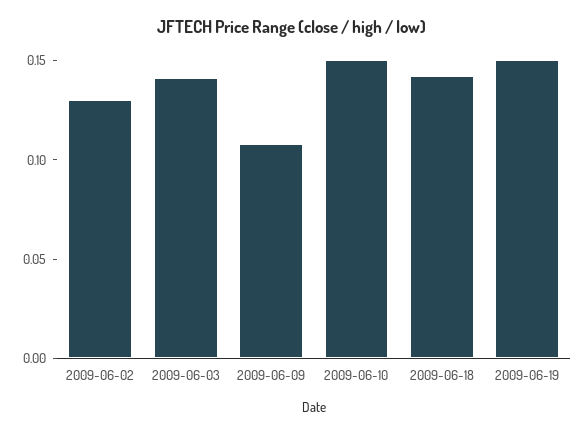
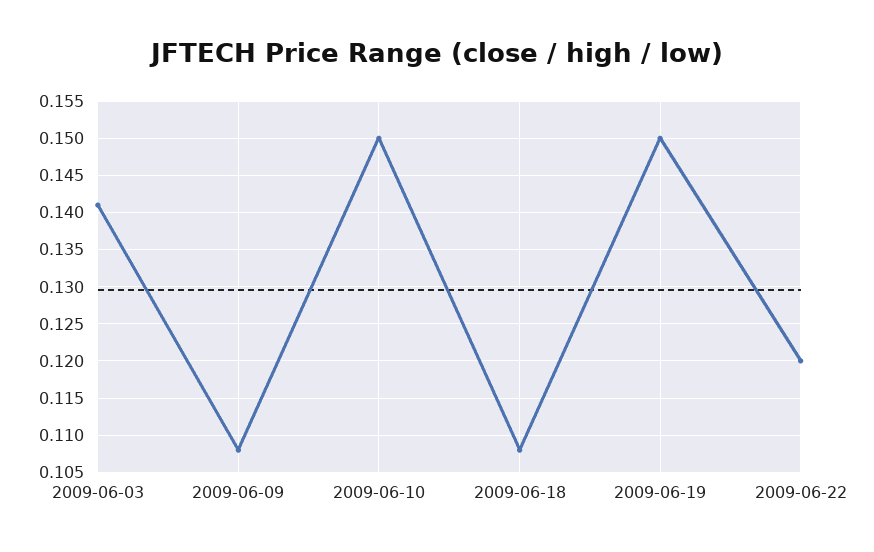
2009-06-02: 0.13 -> none
2009-06-18: 0.14 -> 0.108
2009-06-22: none -> 0.12

